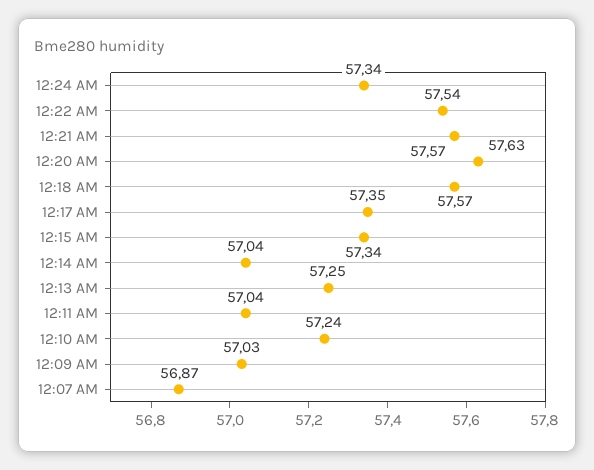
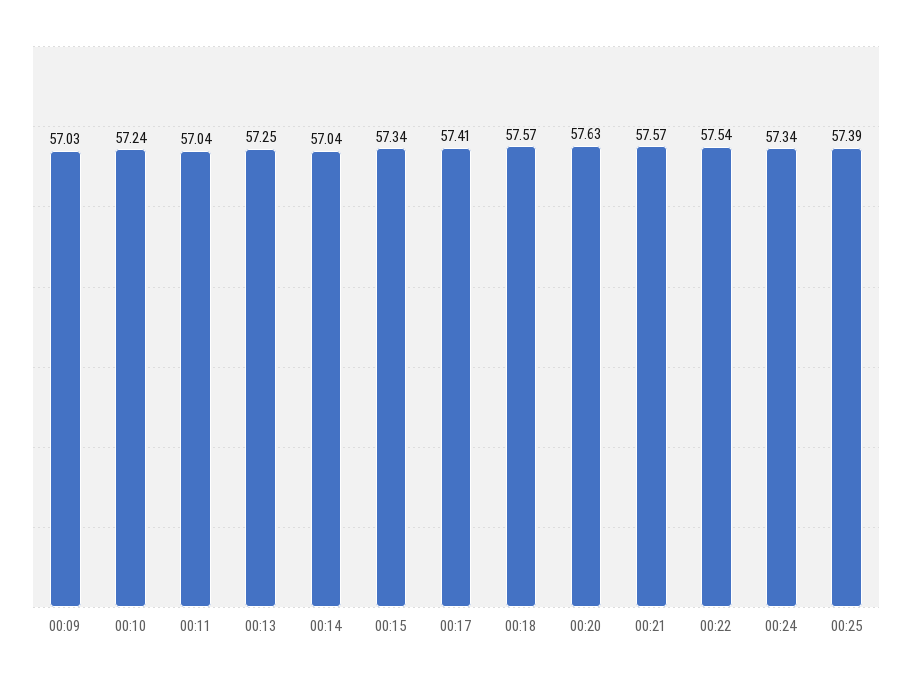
12:17 AM: 57.35 -> 57.41
12:07 AM: 56.87 -> none
00:25: none -> 57.39

